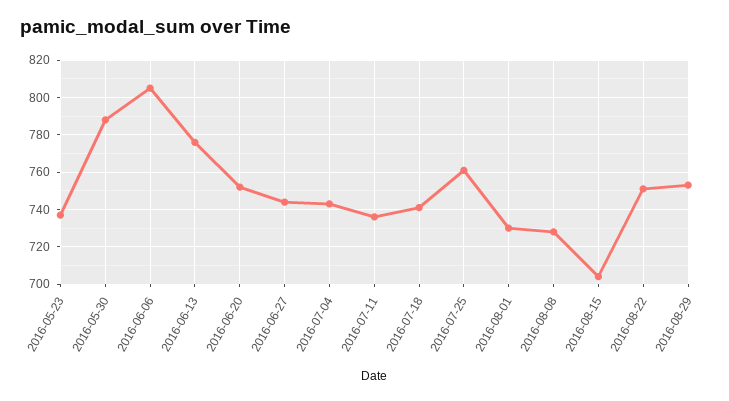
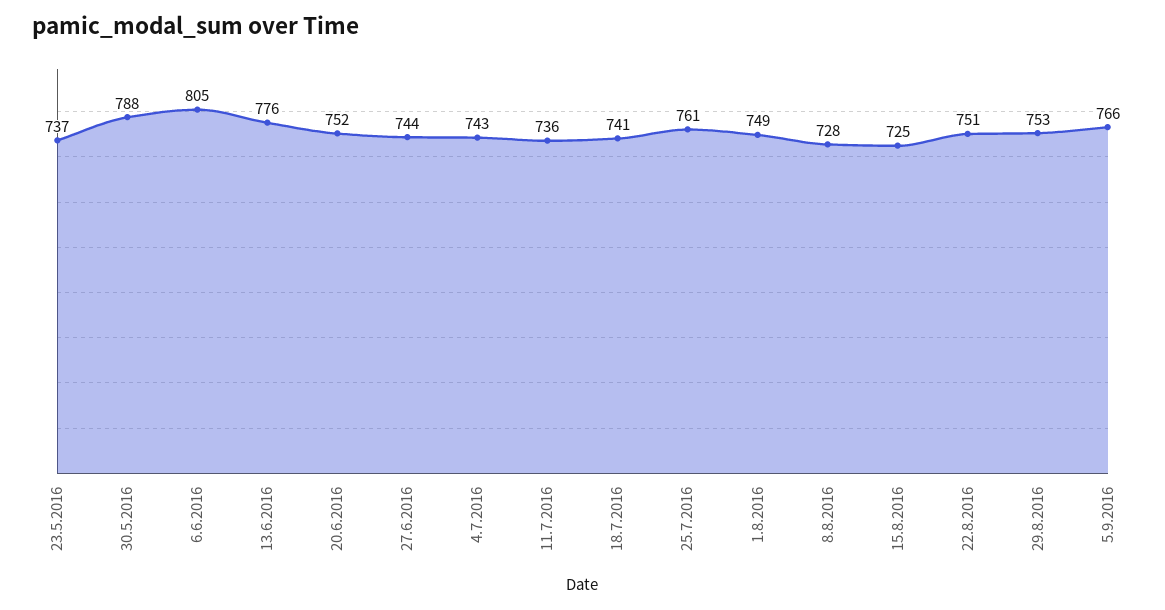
2016-08-01: 730 -> 749
2016-08-15: 705 -> 725
5.9.2016: none -> 766

